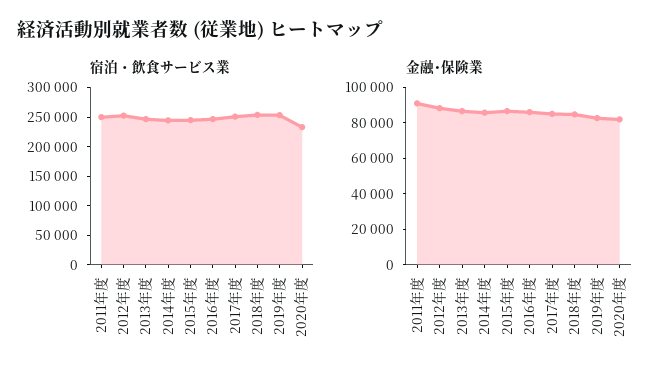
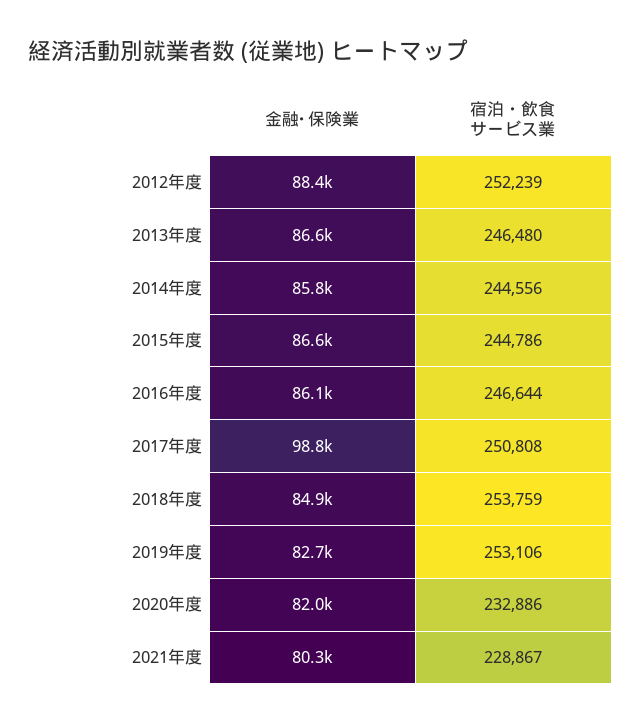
宿泊・飲食サービス業, 2011年度: 250000 -> none
金融･保険業, 2011年度: 90000 -> none
金融･保険業, 2017年度: 85000 -> 98800
金融･保険業, 2021年度: none -> 80300
宿泊・飲食サービス業, 2021年度: none -> 228867

